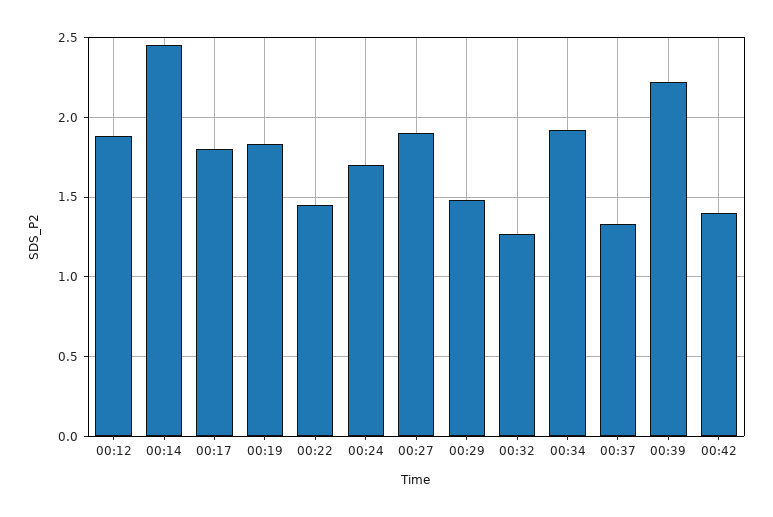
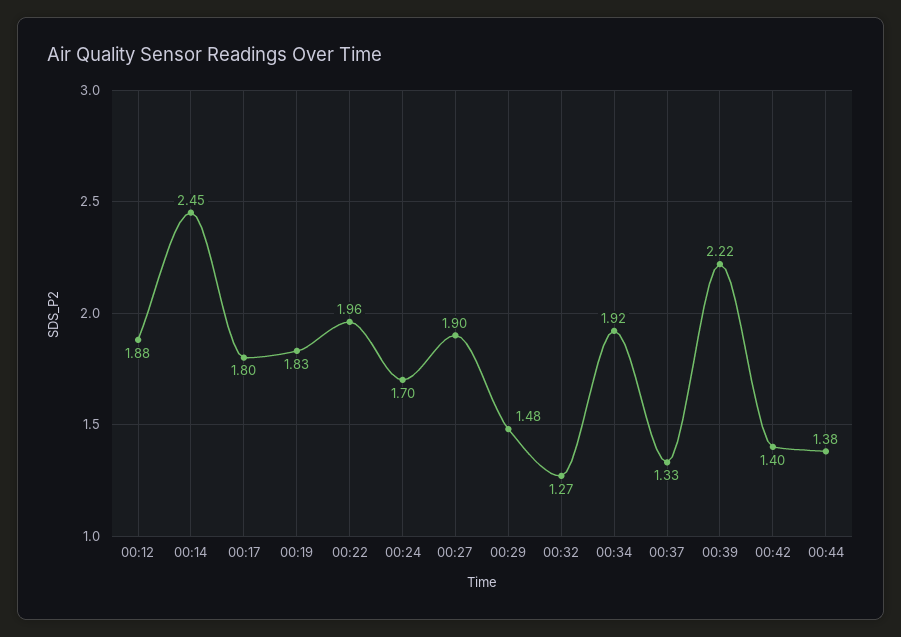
00:22: 1.45 -> 1.96
00:44: none -> 1.38

